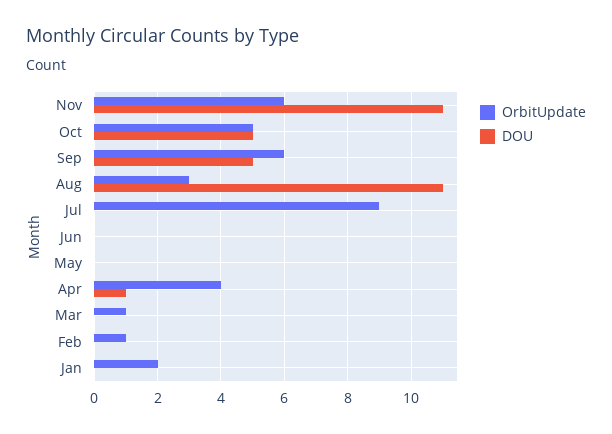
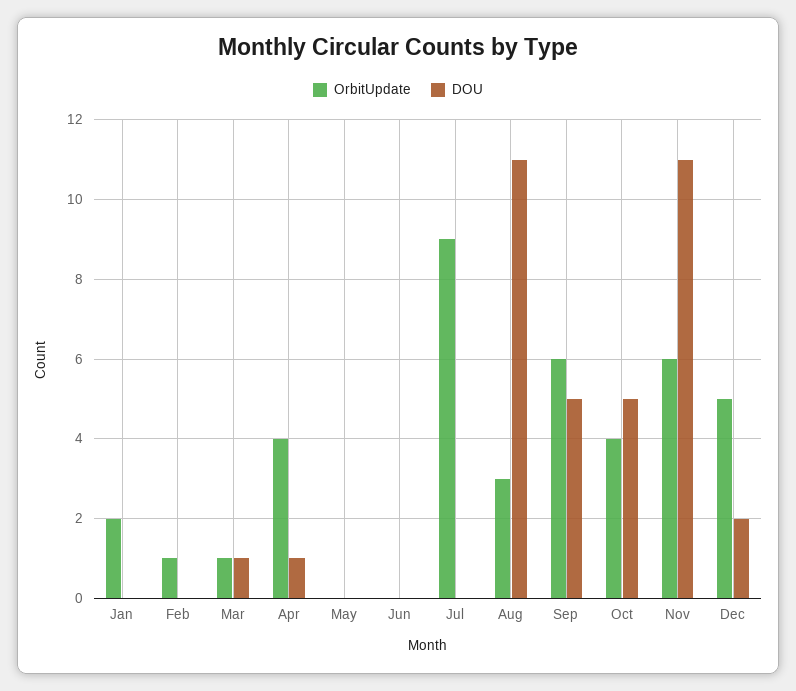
OrbitUpdate, Oct: 5 -> 4
DOU, Mar: 0 -> 1
OrbitUpdate, Dec: none -> 5
DOU, Dec: none -> 2

